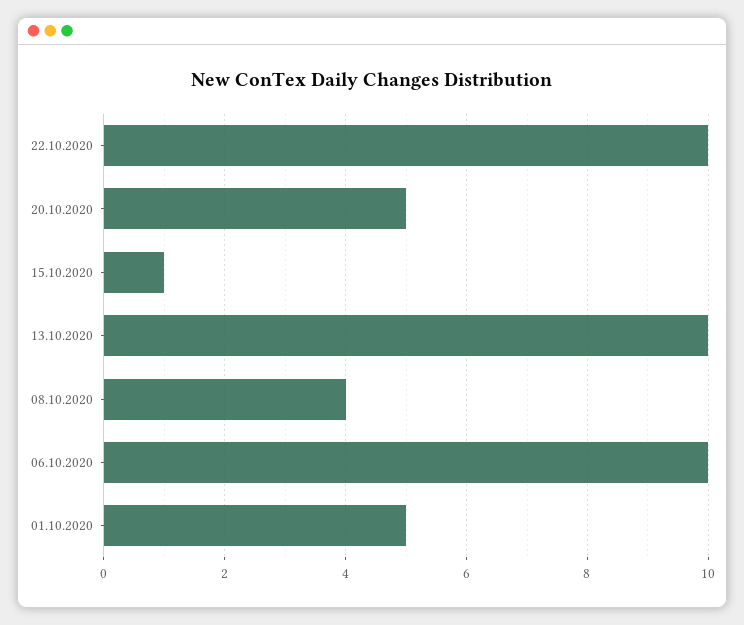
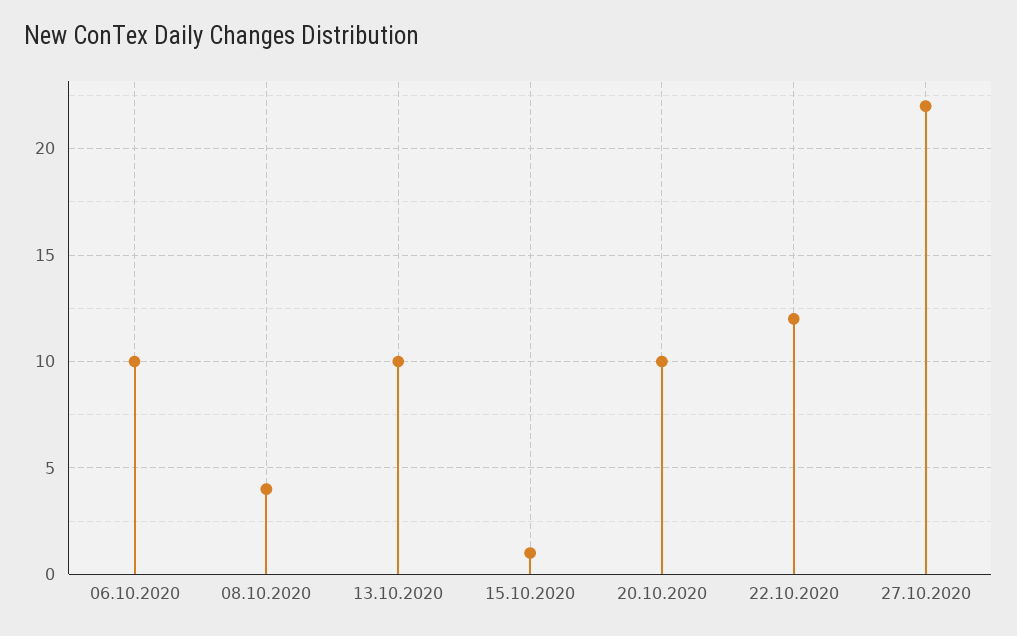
22.10.2020: 10 -> 12
20.10.2020: 5 -> 10
01.10.2020: 5 -> none
27.10.2020: none -> 22

